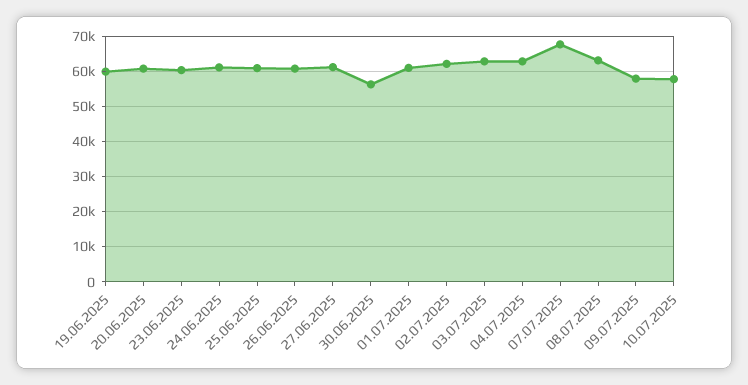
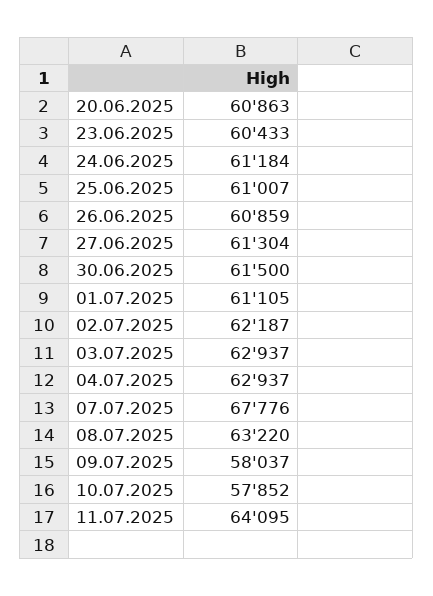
19.06.2025: 60000 -> none
30.06.2025: 56000 -> 61500
11.07.2025: none -> 64095

